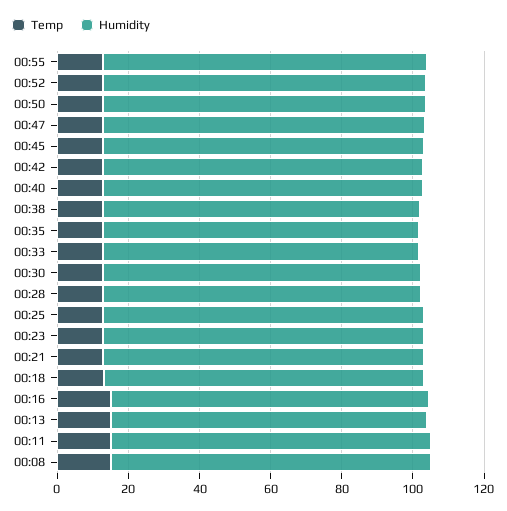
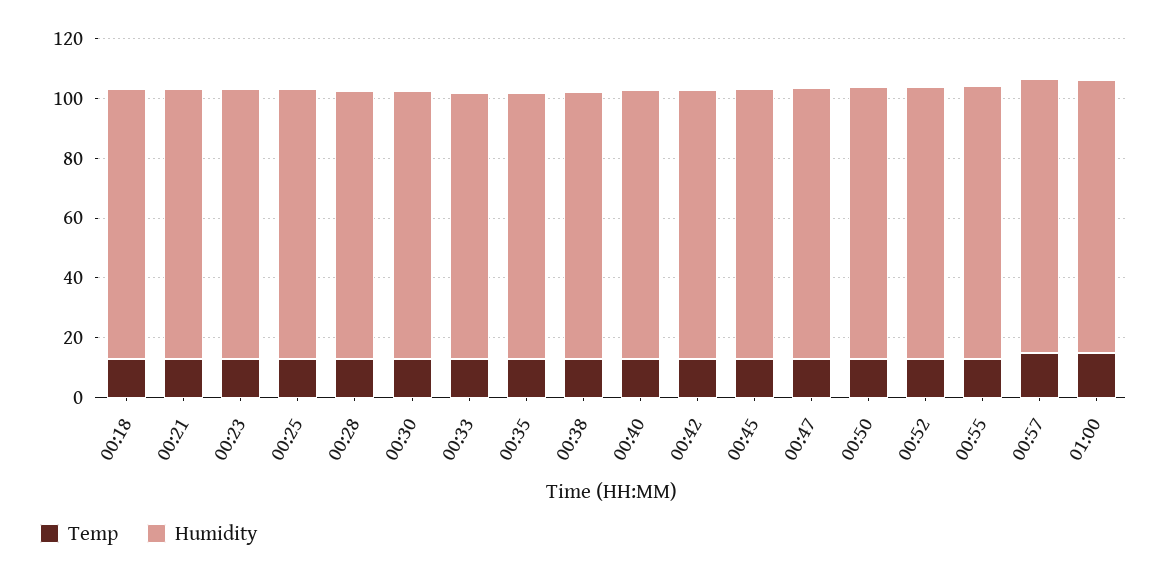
Temp, 00:16: 15 -> none
Humidity, 00:16: 90 -> none
Temp, 00:13: 15 -> none
Humidity, 00:13: 90 -> none
Temp, 00:11: 15 -> none
Humidity, 00:11: 90 -> none
Temp, 00:08: 15 -> none
Humidity, 00:08: 90 -> none
Temp, 00:57: none -> 15
Humidity, 00:57: none -> 90
Temp, 01:00: none -> 15
Humidity, 01:00: none -> 90

